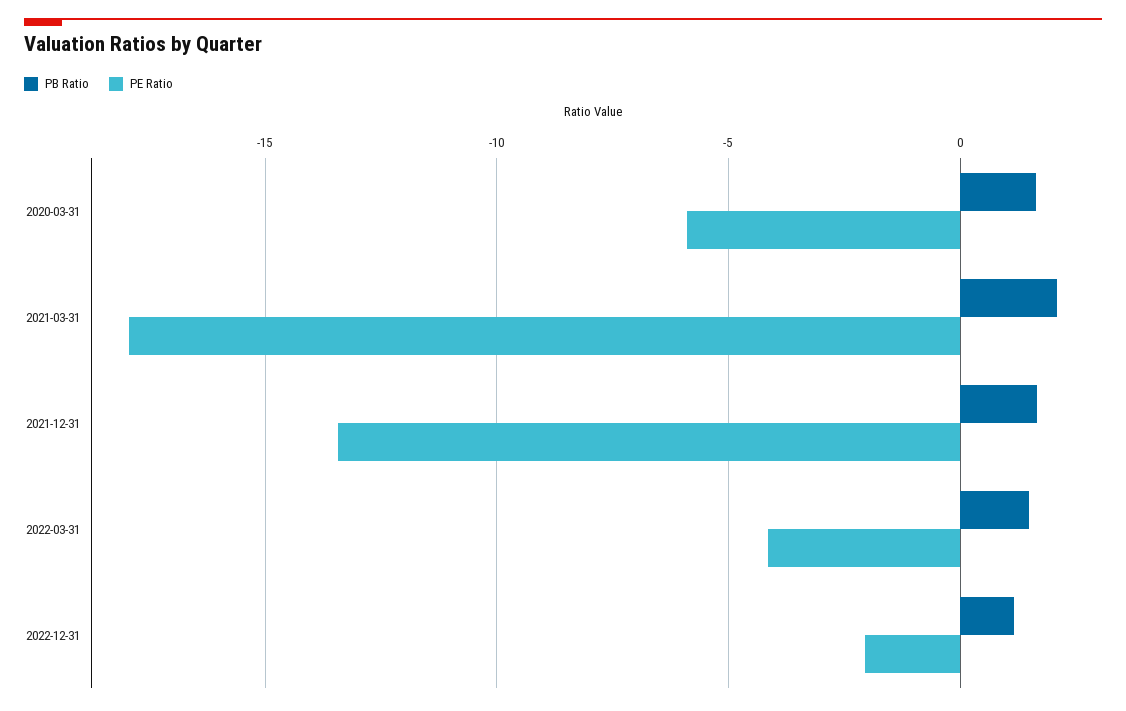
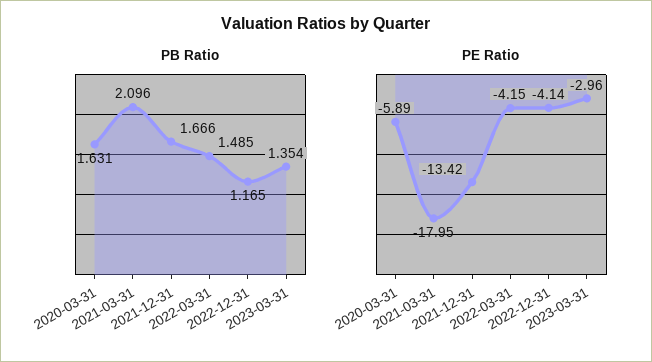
PE Ratio, 2022-12-31: -2 -> -4.14
PB Ratio, 2023-03-31: none -> 1.354
PE Ratio, 2023-03-31: none -> -2.96

